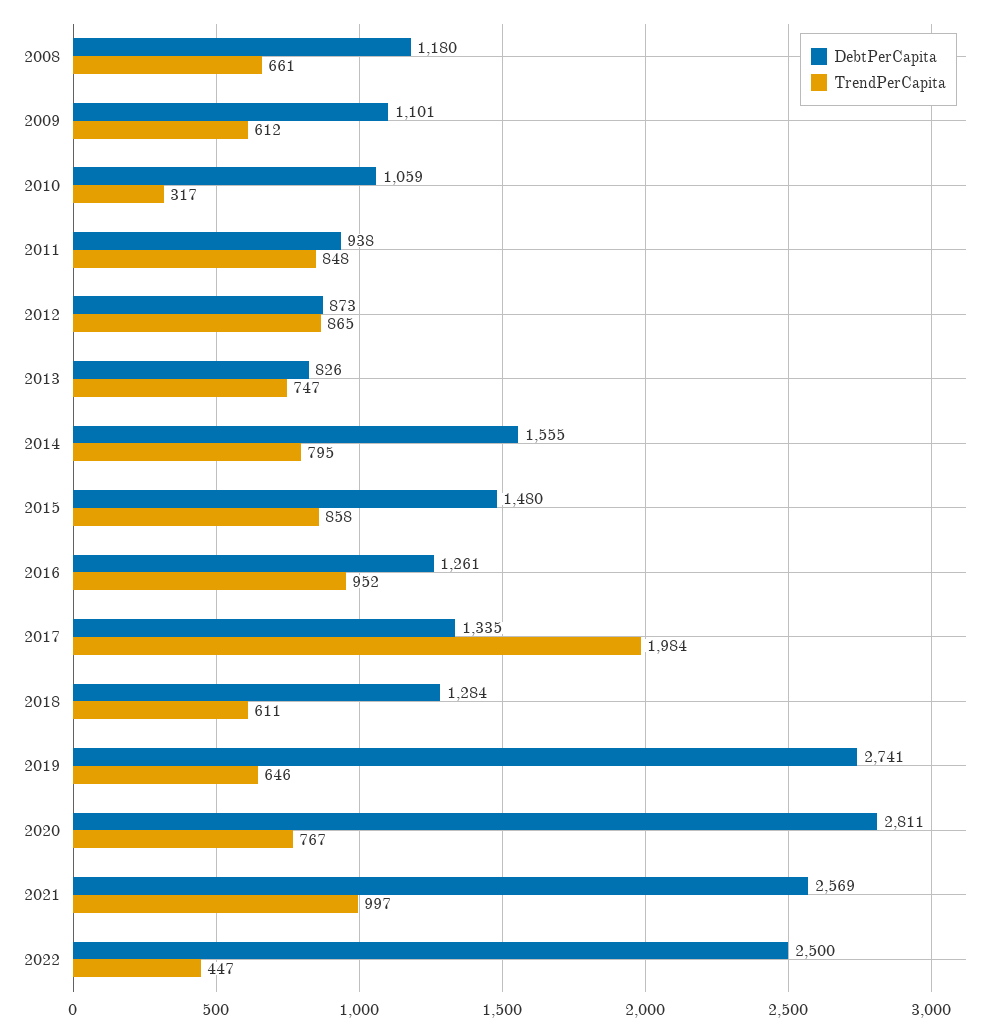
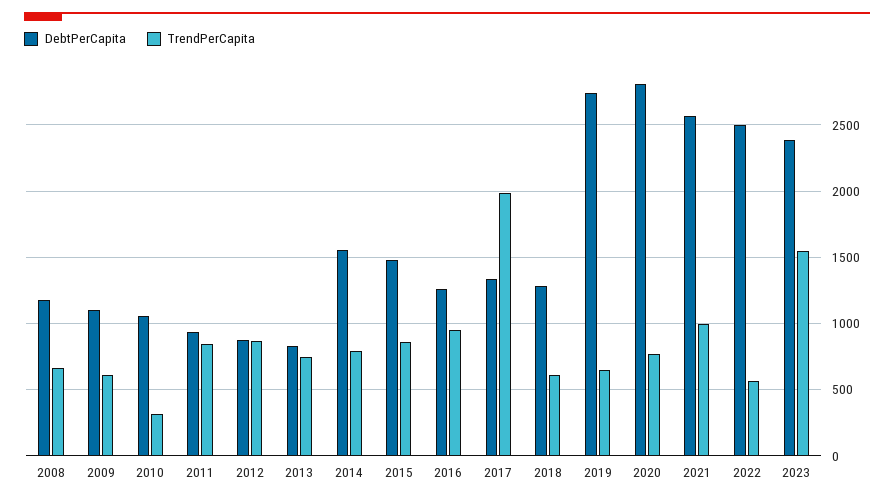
TrendPerCapita, 2022: 447 -> 550
DebtPerCapita, 2023: none -> 2400
TrendPerCapita, 2023: none -> 1550

